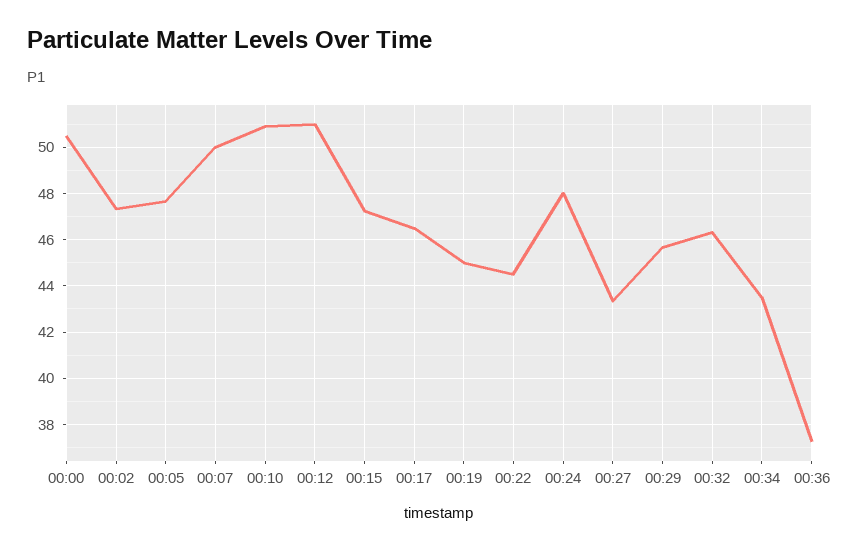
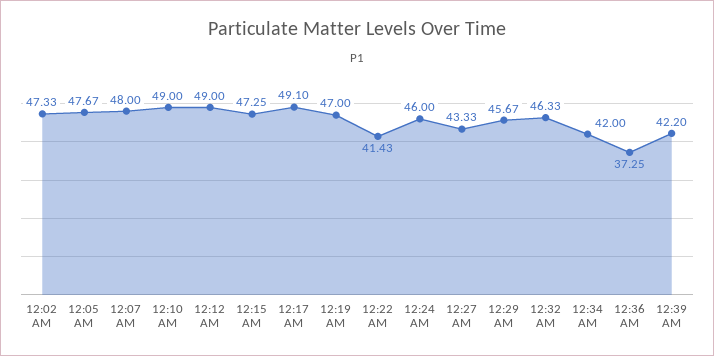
00:00: 50.5 -> none
00:07: 50 -> 48
00:10: 51 -> 49
00:12: 51 -> 49
00:17: 46.5 -> 49.1
00:19: 45 -> 47
00:22: 44.5 -> 41.43
00:24: 48 -> 46
00:34: 43.5 -> 42
12:39 AM: none -> 42.2

